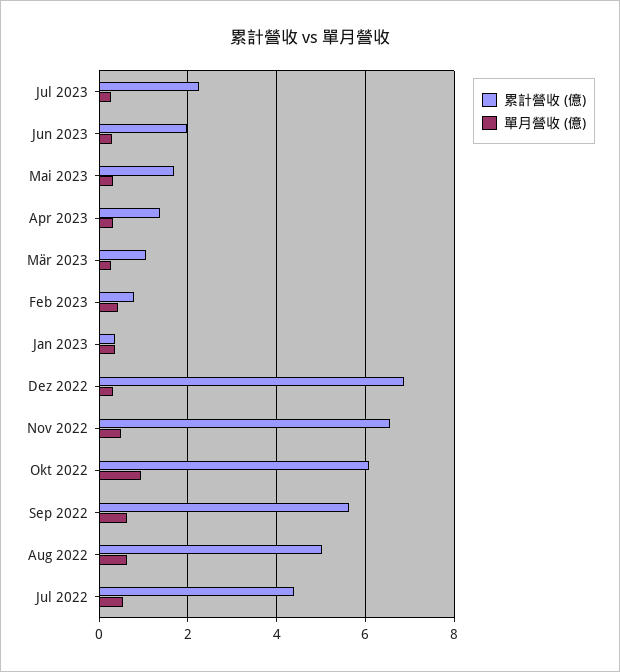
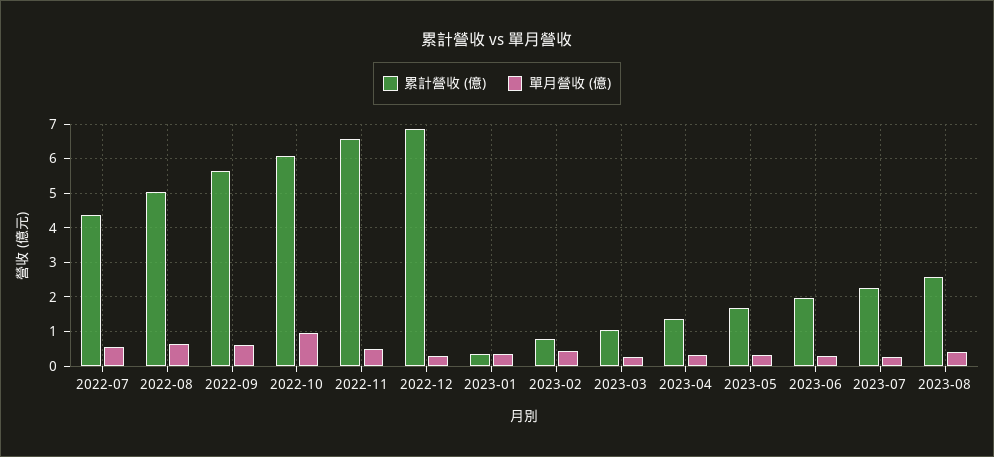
累計營收 (億), 2023-08: none -> 2.6
單月營收 (億), 2023-08: none -> 0.4

